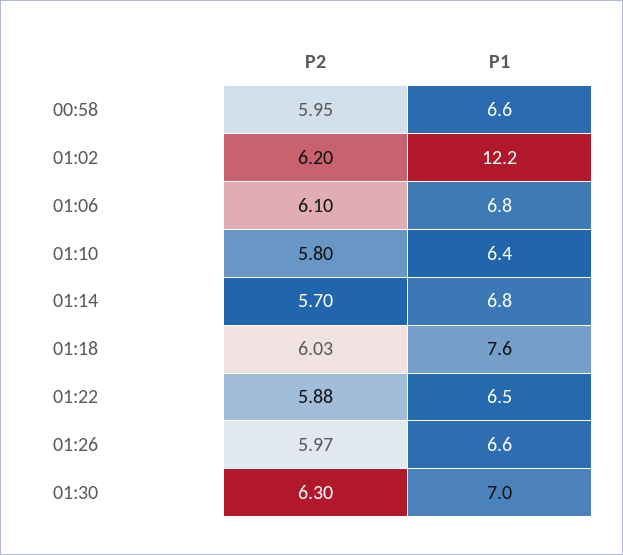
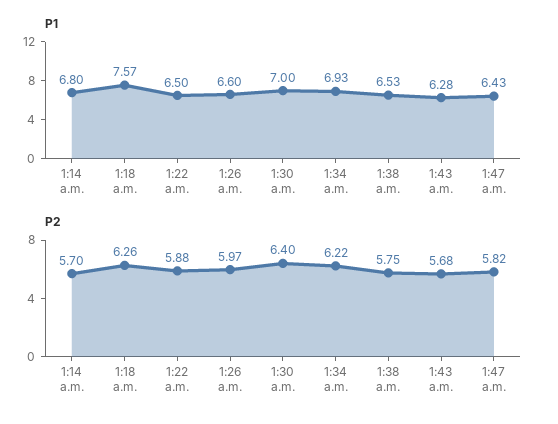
P2, 00:58: 5.95 -> none
P1, 00:58: 6.6 -> none
P2, 01:02: 6.2 -> none
P1, 01:02: 12.2 -> none
P2, 01:06: 6.1 -> none
P1, 01:06: 6.8 -> none
P2, 01:10: 5.8 -> none
P1, 01:10: 6.4 -> none
P2, 01:18: 6.03 -> 6.26
P2, 01:30: 6.3 -> 6.4
P1, 1:34 a.m.: none -> 6.93
P1, 1:38 a.m.: none -> 6.53
P1, 1:43 a.m.: none -> 6.28
P1, 1:47 a.m.: none -> 6.43
P2, 1:34 a.m.: none -> 6.22
P2, 1:38 a.m.: none -> 5.75
P2, 1:43 a.m.: none -> 5.68
P2, 1:47 a.m.: none -> 5.82

